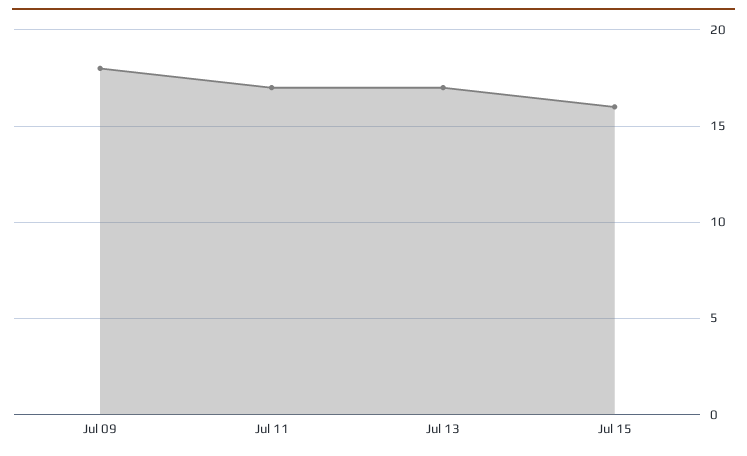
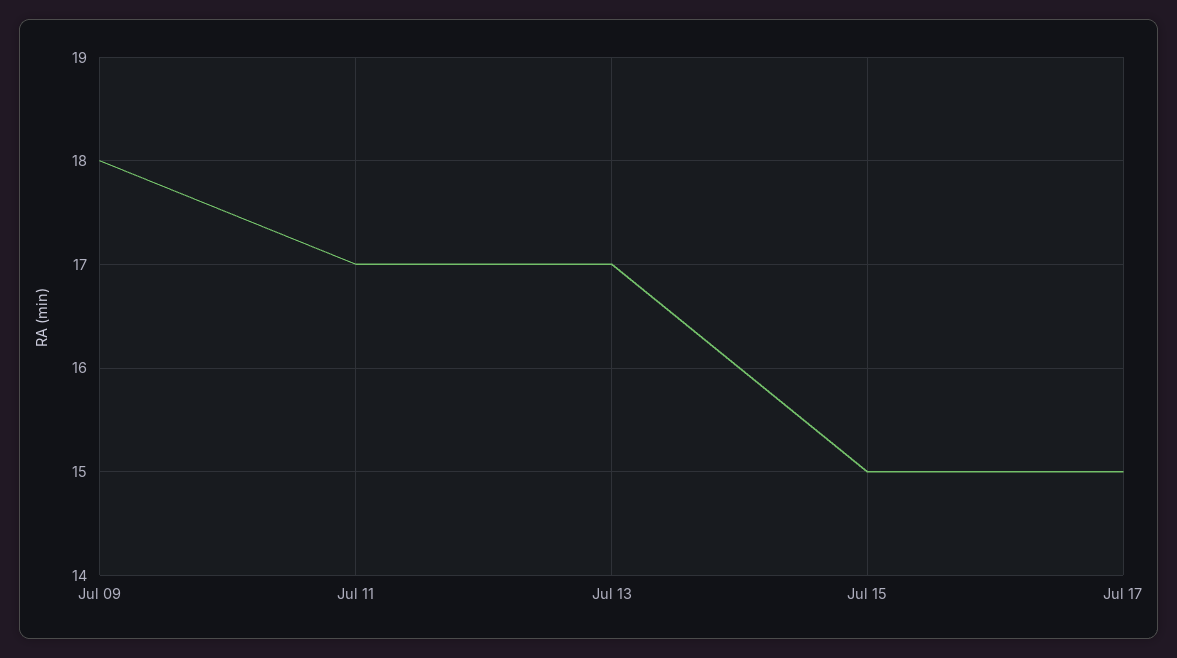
Jul 15: 16 -> 15
Jul 17: none -> 15

